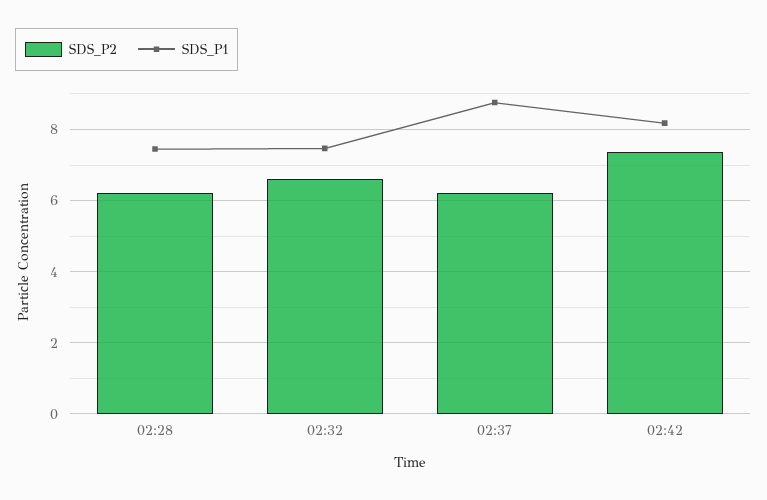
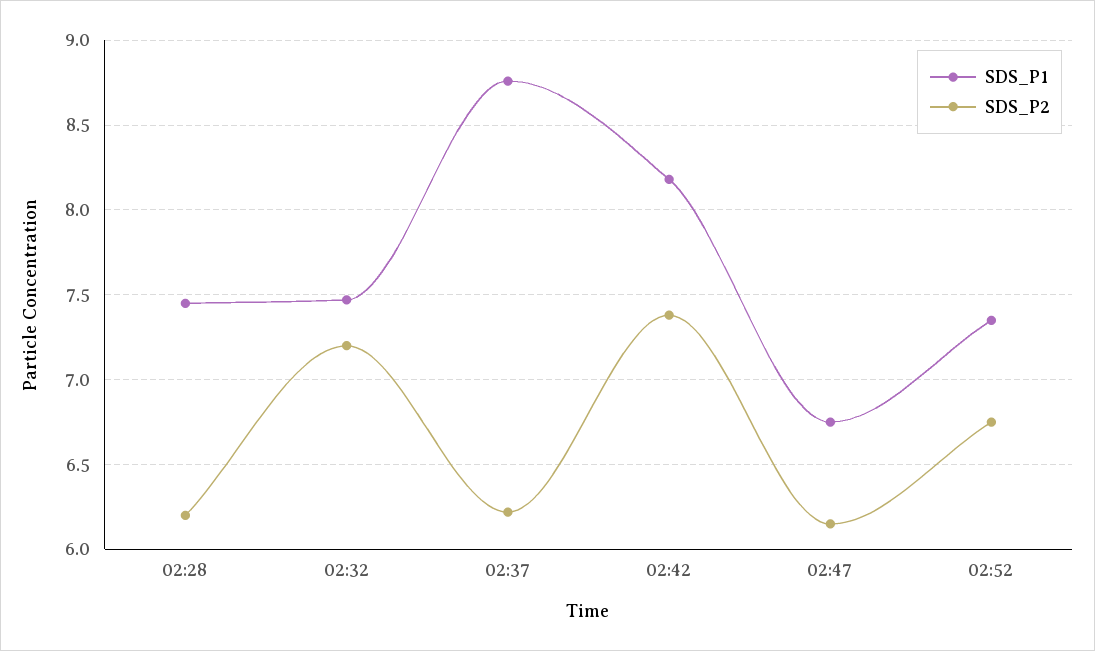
SDS_P2, 02:32: 6.6 -> 7.2
SDS_P1, 02:47: none -> 6.75
SDS_P2, 02:47: none -> 6.15
SDS_P1, 02:52: none -> 7.35
SDS_P2, 02:52: none -> 6.75

